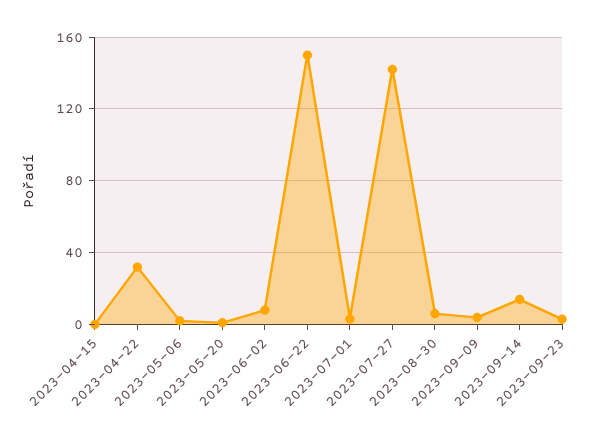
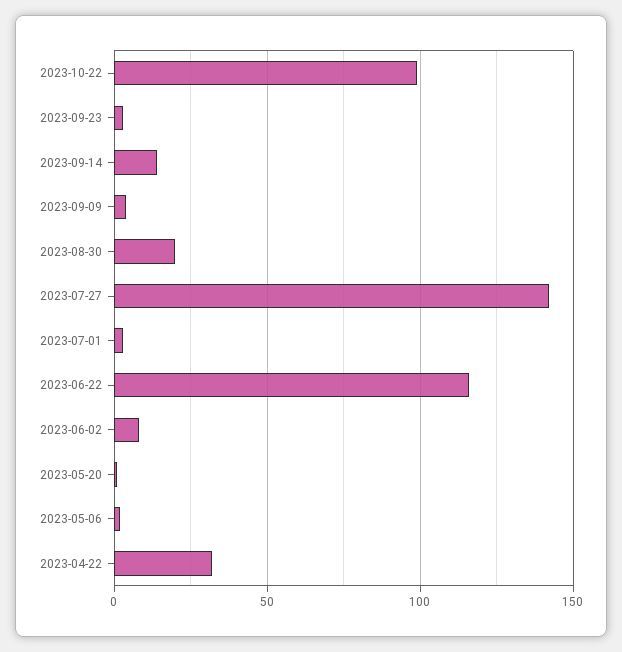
2023-04-15: 0 -> none
2023-06-22: 150 -> 115
2023-08-30: 5 -> 20
2023-10-22: none -> 100

